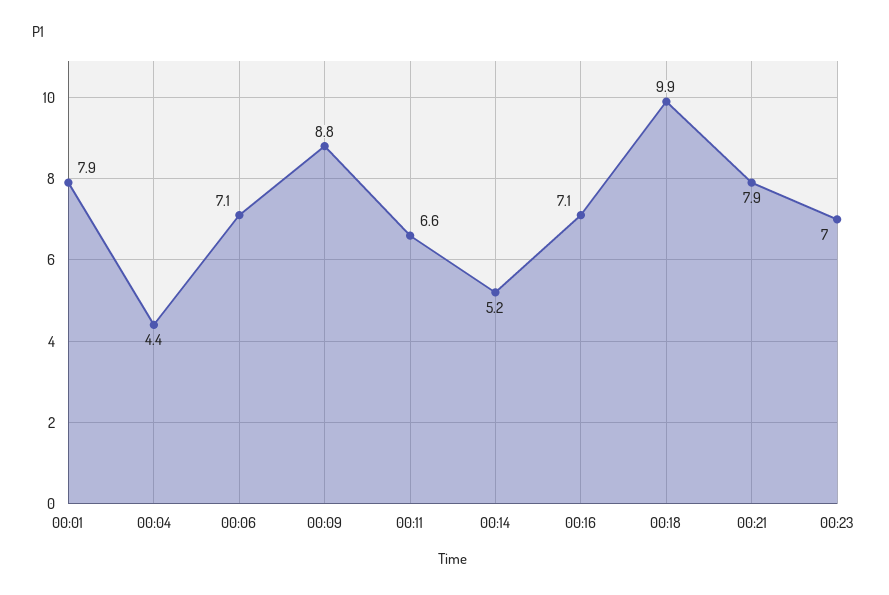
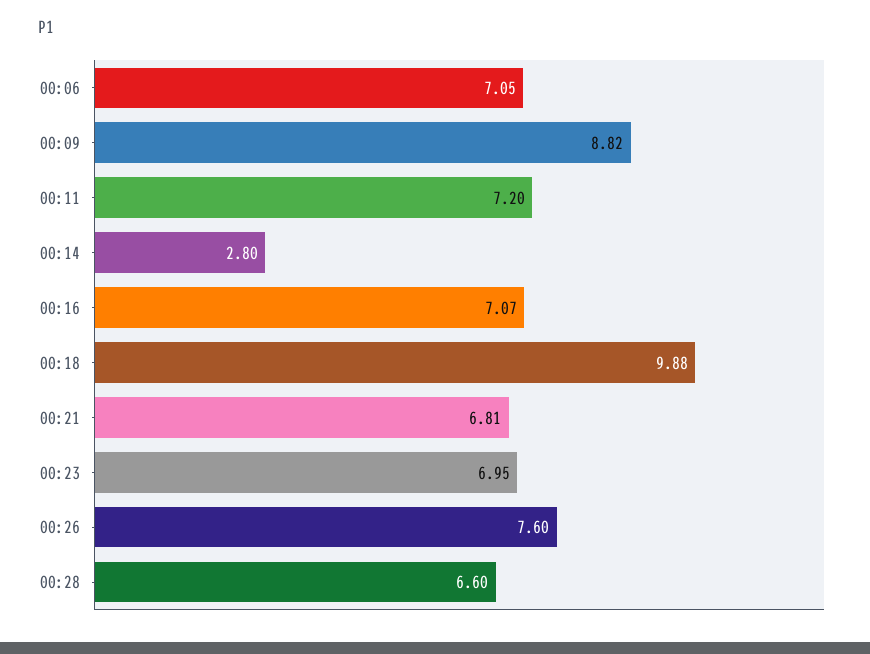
00:01: 7.9 -> none
00:04: 4.4 -> none
00:11: 6.6 -> 7.2
00:14: 5.2 -> 2.8
00:21: 7.9 -> 6.81
00:26: none -> 7.6
00:28: none -> 6.6

